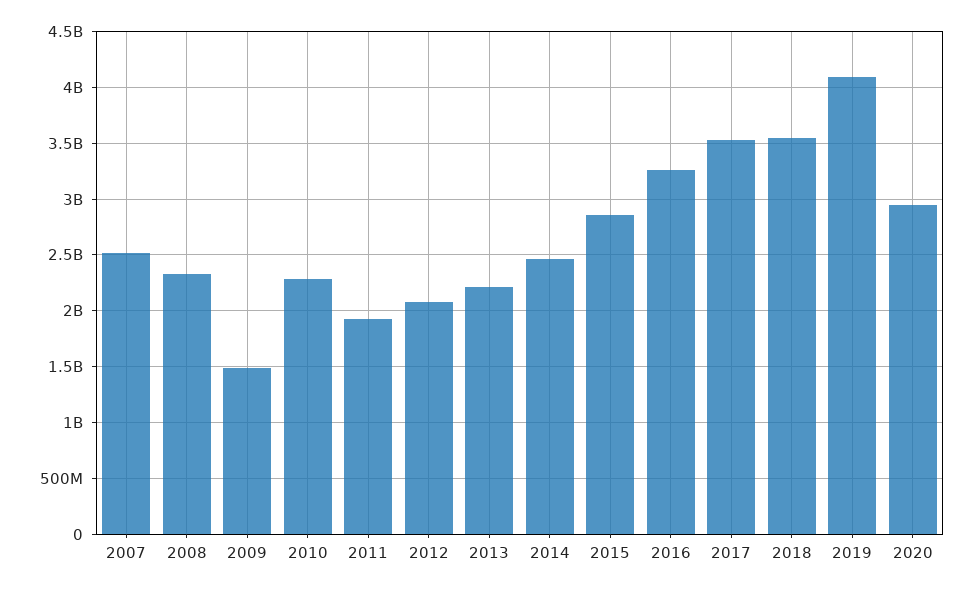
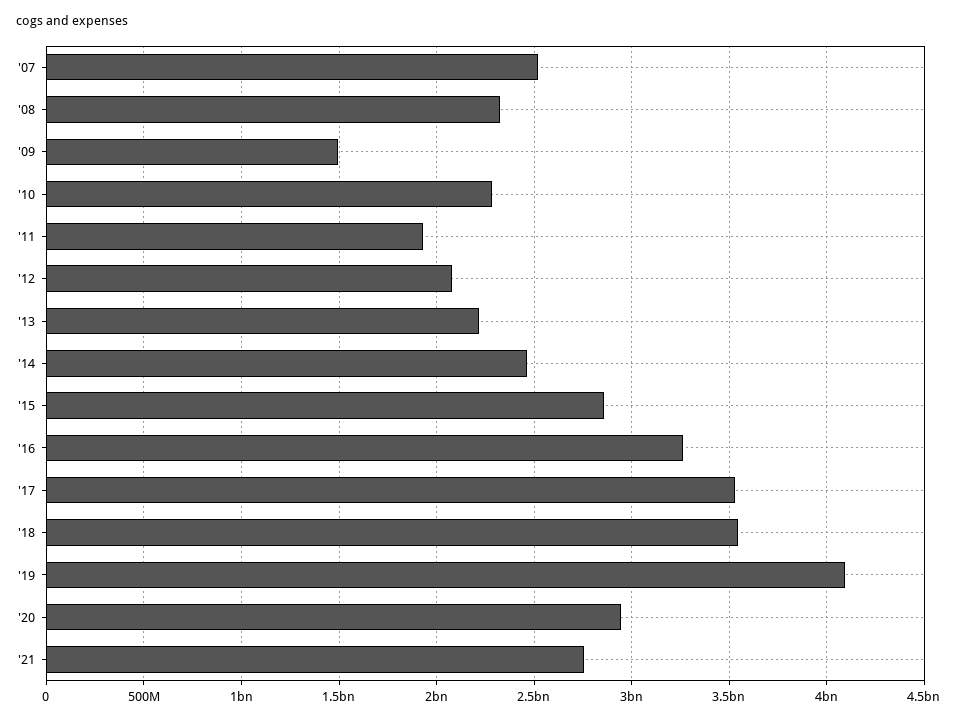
'21: none -> 2750000000

